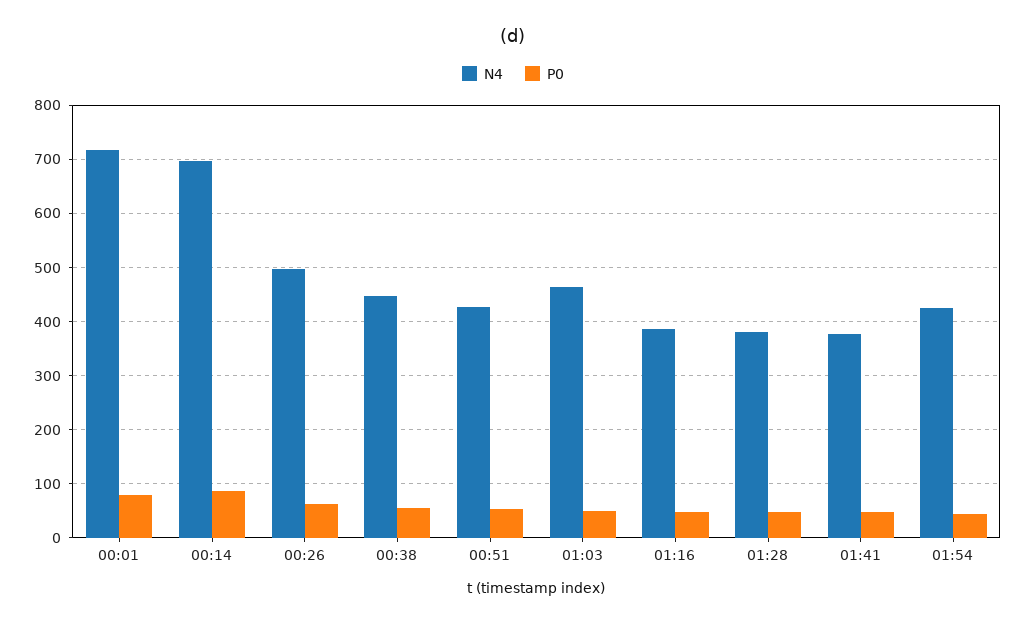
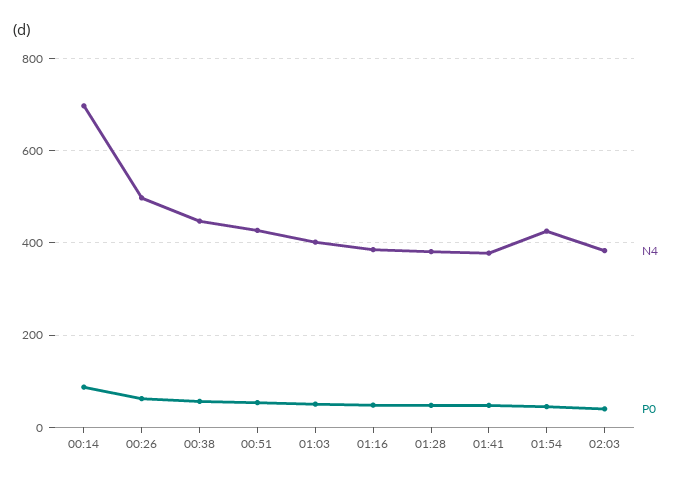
N4, 00:01: 720 -> none
P0, 00:01: 80 -> none
N4, 01:03: 460 -> 400
N4, 02:03: none -> 380
P0, 02:03: none -> 40

